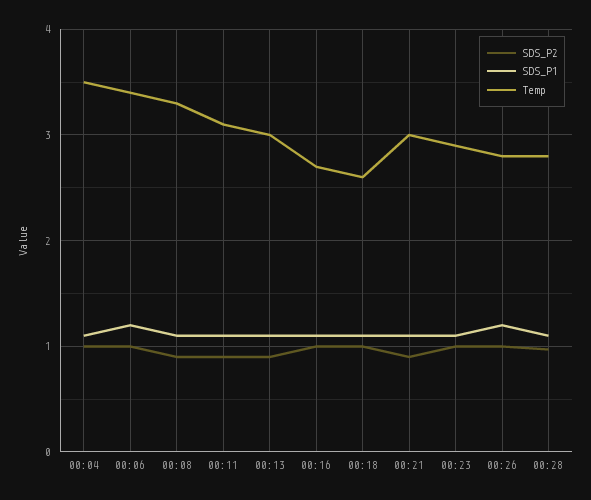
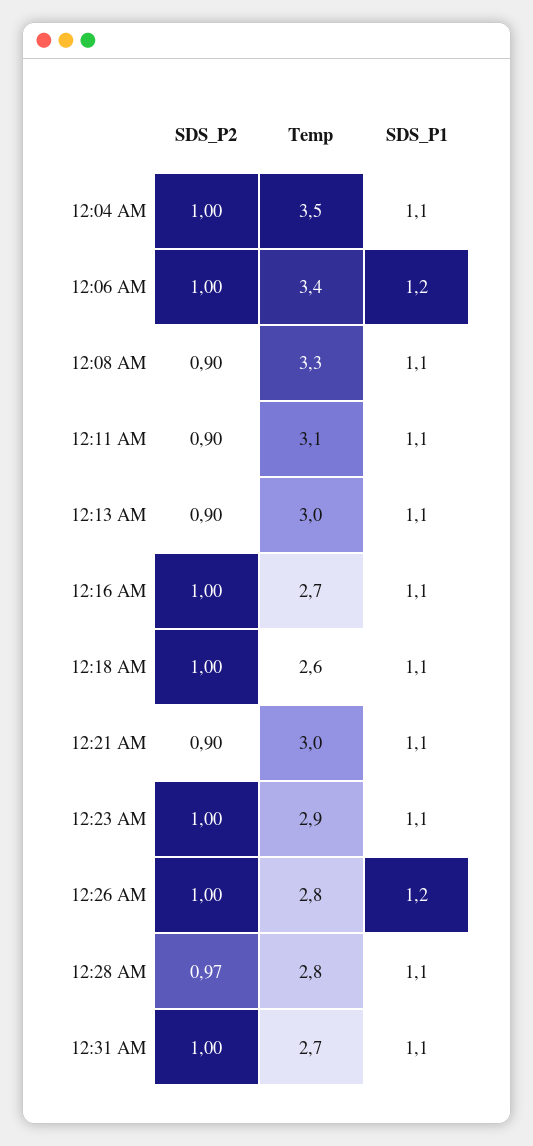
SDS_P2, 12:31 AM: none -> 1
Temp, 12:31 AM: none -> 2.7
SDS_P1, 12:31 AM: none -> 1.1

